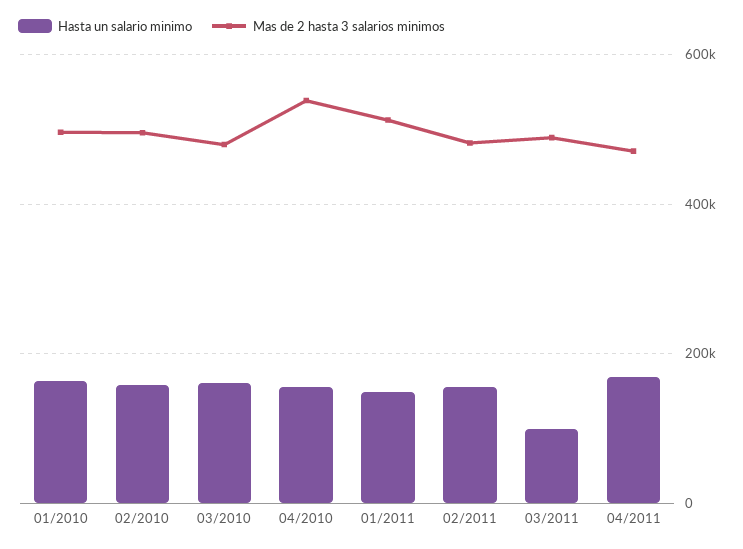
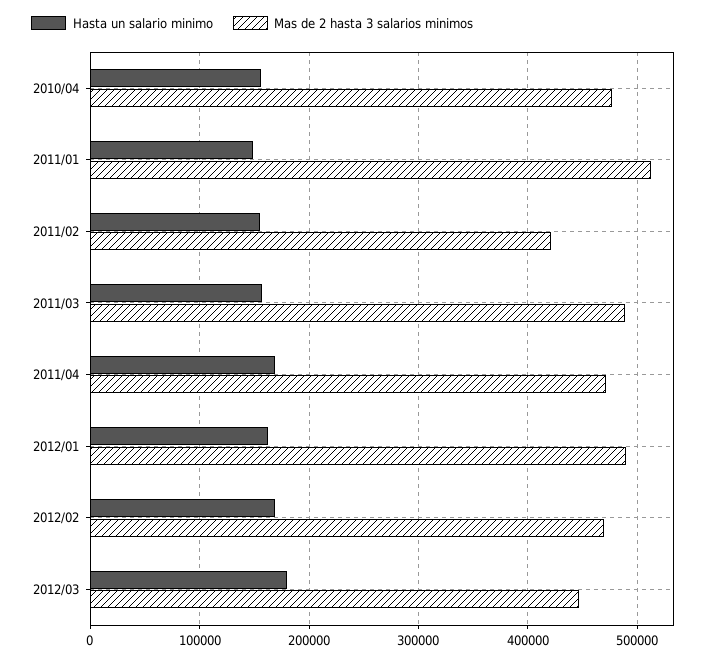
Hasta un salario minimo, 01/2010: 160000 -> none
Mas de 2 hasta 3 salarios minimos, 01/2010: 500000 -> none
Hasta un salario minimo, 02/2010: 160000 -> none
Mas de 2 hasta 3 salarios minimos, 02/2010: 500000 -> none
Hasta un salario minimo, 03/2010: 160000 -> none
Mas de 2 hasta 3 salarios minimos, 03/2010: 480000 -> none
Mas de 2 hasta 3 salarios minimos, 04/2010: 540000 -> 480000
Mas de 2 hasta 3 salarios minimos, 02/2011: 480000 -> 420000
Hasta un salario minimo, 03/2011: 100000 -> 160000
Hasta un salario minimo, 2012/01: none -> 160000
Mas de 2 hasta 3 salarios minimos, 2012/01: none -> 490000
Hasta un salario minimo, 2012/02: none -> 170000
Mas de 2 hasta 3 salarios minimos, 2012/02: none -> 470000
Hasta un salario minimo, 2012/03: none -> 180000
Mas de 2 hasta 3 salarios minimos, 2012/03: none -> 450000

